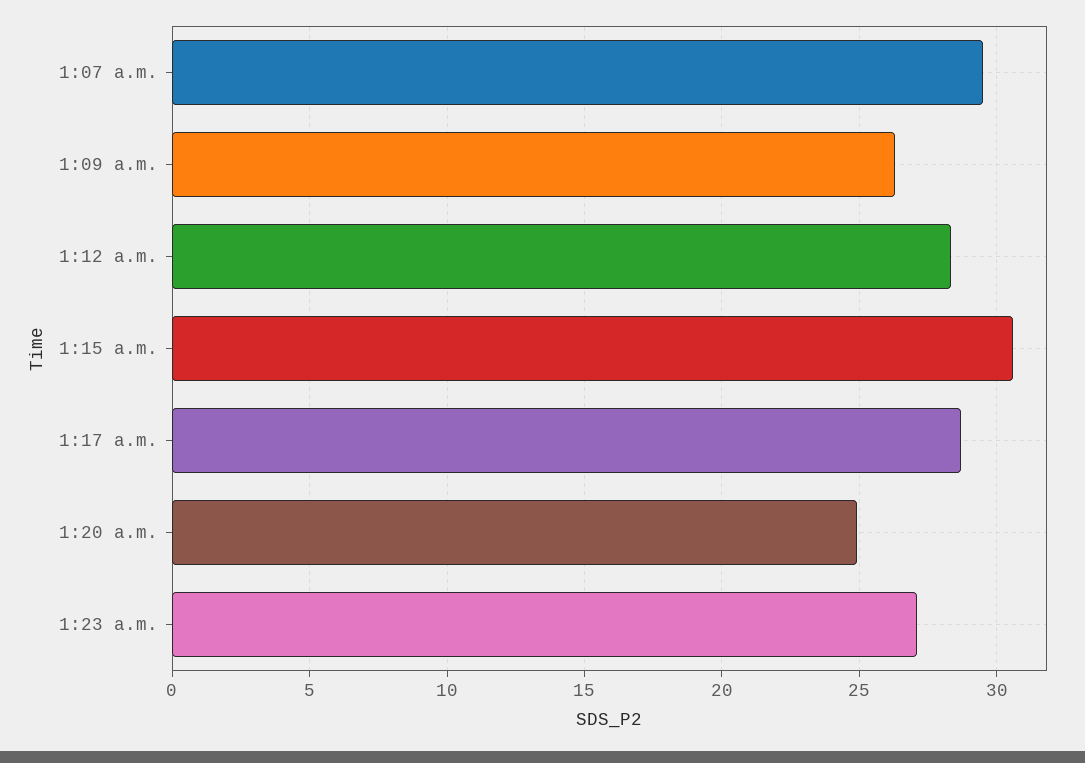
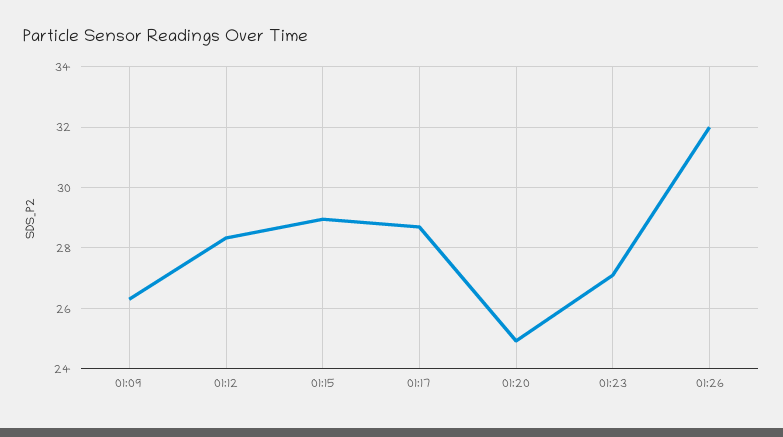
1:07 a.m.: 29.5 -> none
1:15 a.m.: 30.5 -> 29
01:26: none -> 32

